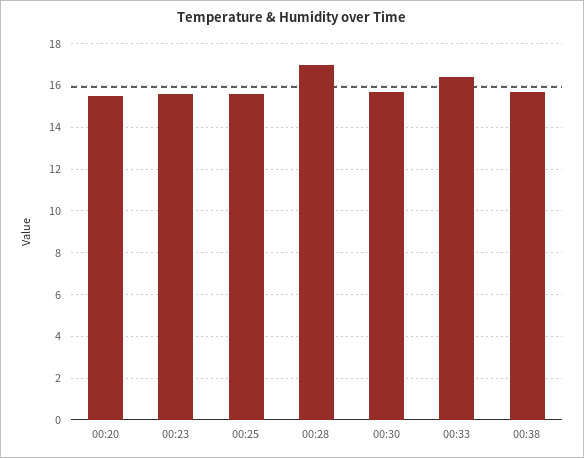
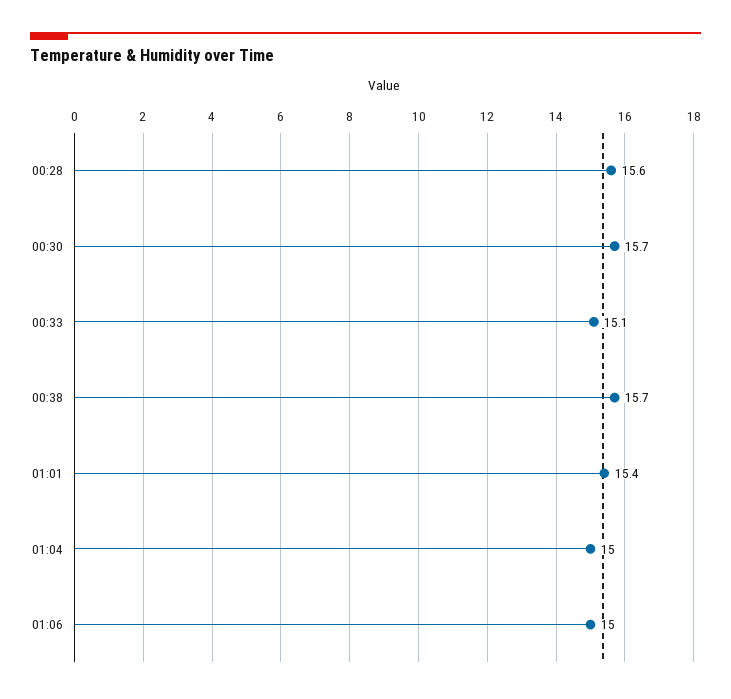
00:20: 15.5 -> none
00:23: 15.5 -> none
00:25: 15.5 -> none
00:28: 17 -> 15.6
00:33: 16.5 -> 15.1
01:01: none -> 15.4
01:04: none -> 15
01:06: none -> 15

